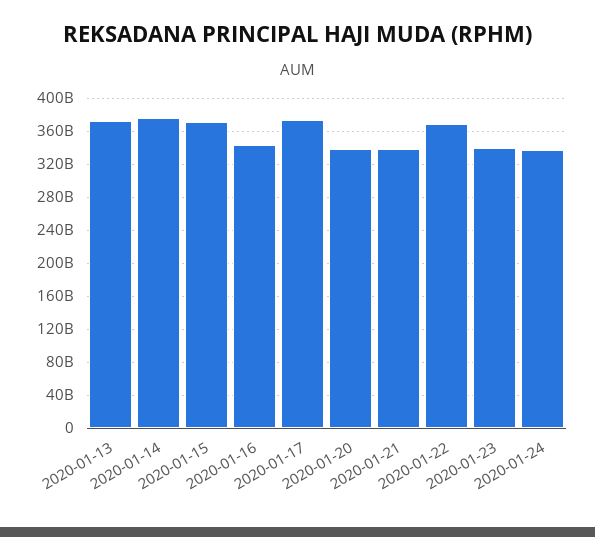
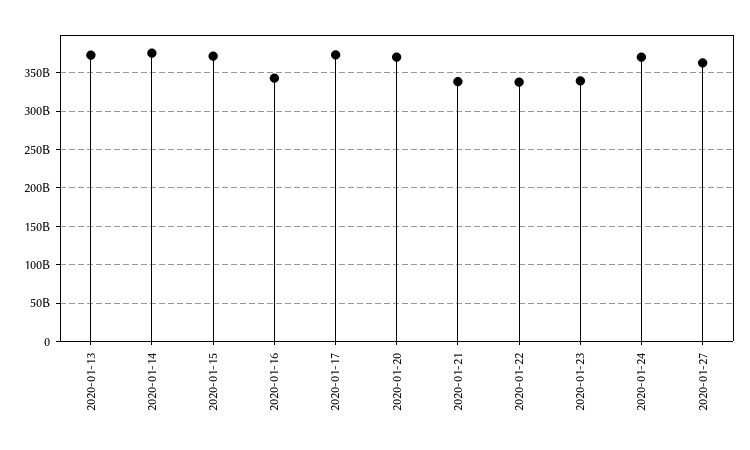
2020-01-20: 340000000000 -> 370000000000
2020-01-22: 370000000000 -> 340000000000
2020-01-24: 340000000000 -> 370000000000
2020-01-27: none -> 360000000000

